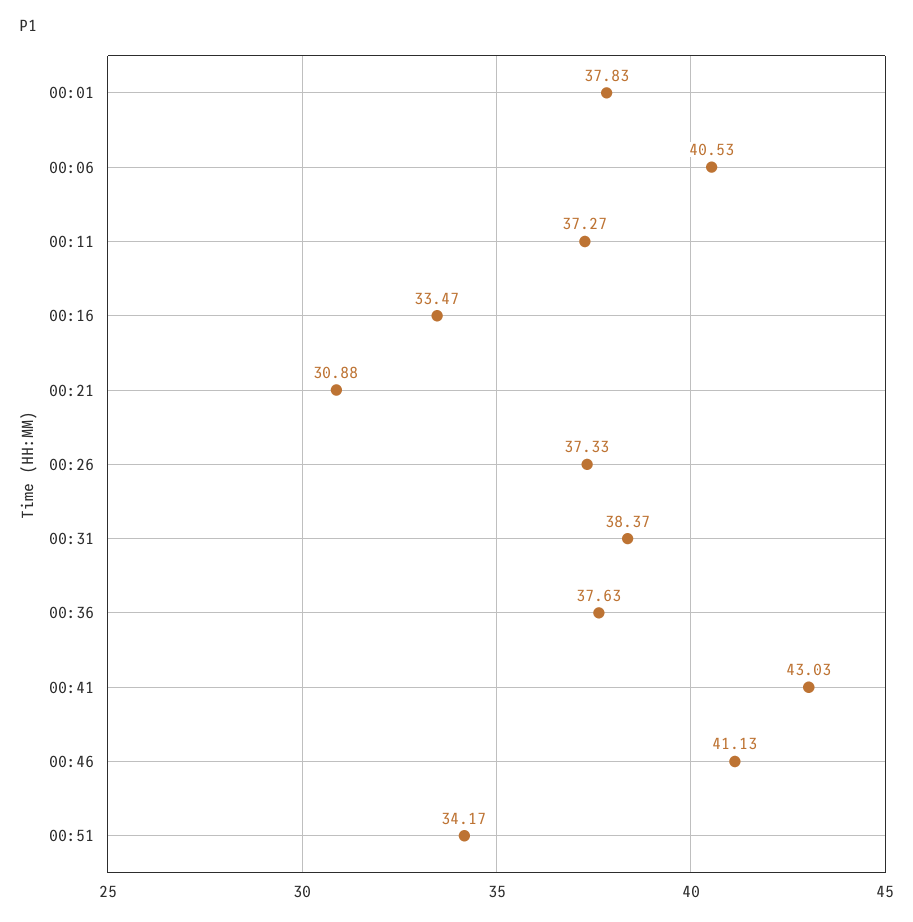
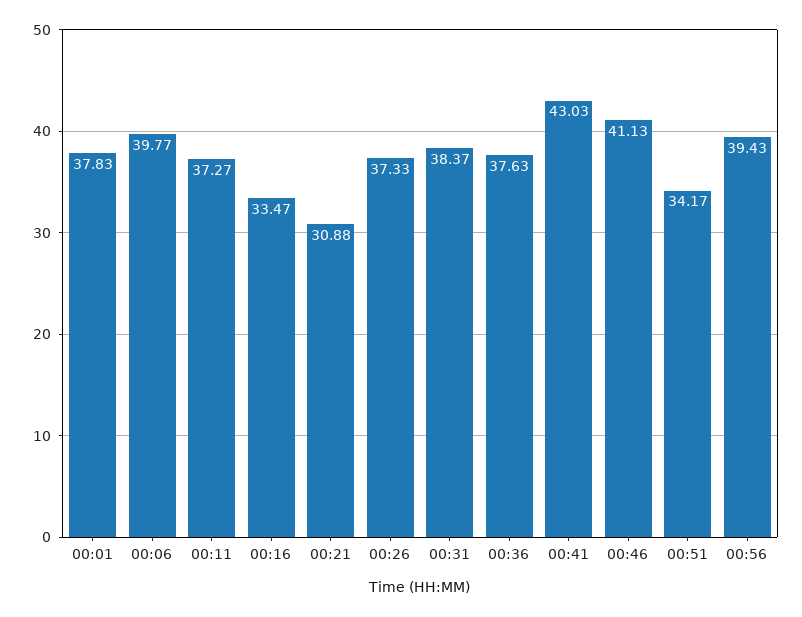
00:06: 40.53 -> 39.77
00:56: none -> 39.43

